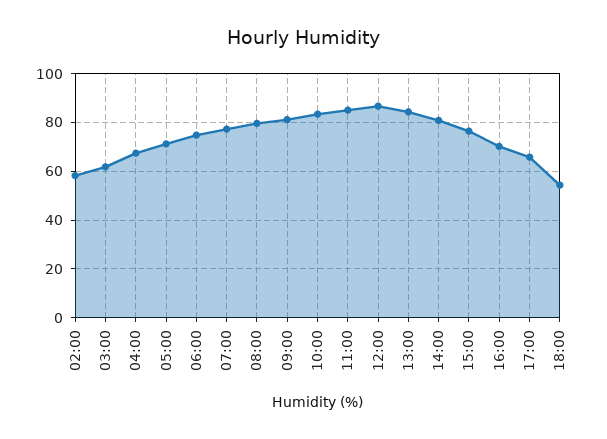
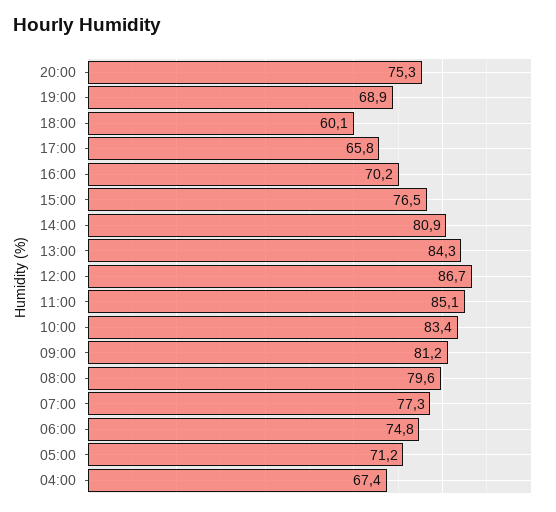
02:00: 57.5 -> none
03:00: 62.5 -> none
18:00: 55 -> 60.1
20:00: none -> 75.3
19:00: none -> 68.9

